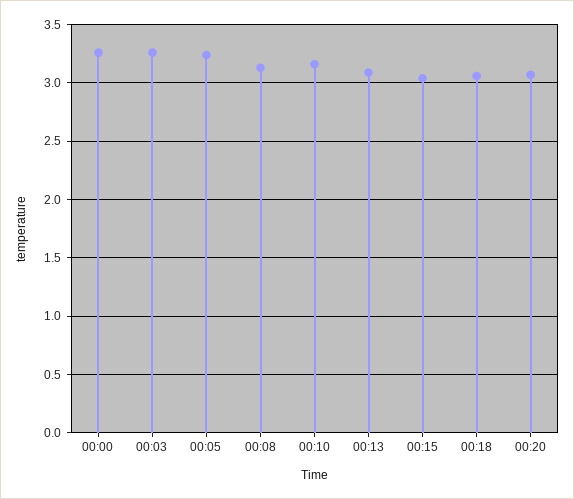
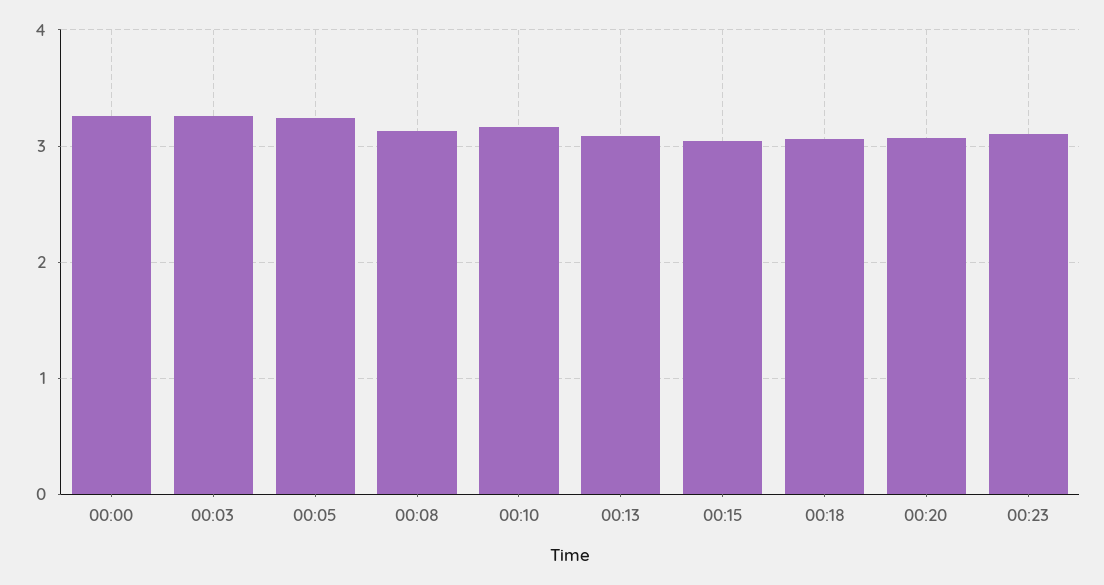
00:23: none -> 3.1

